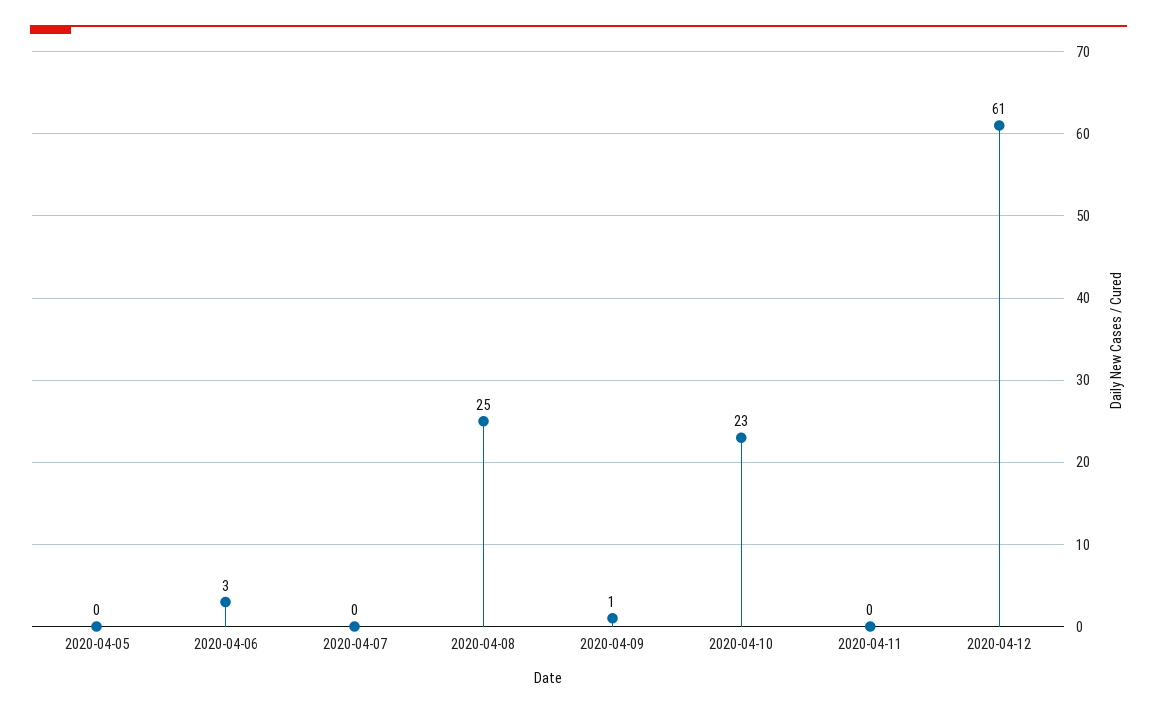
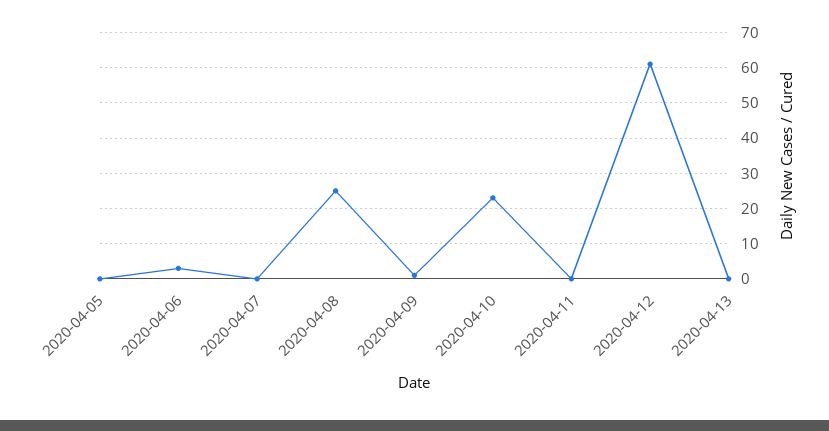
2020-04-13: none -> 0

